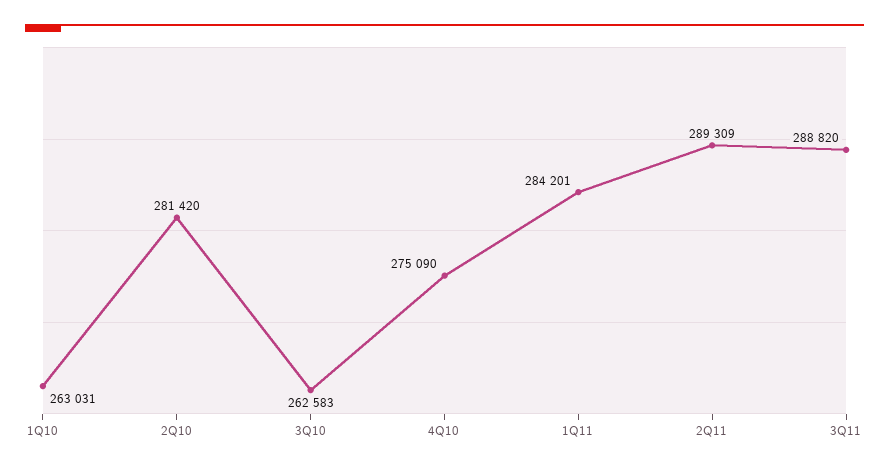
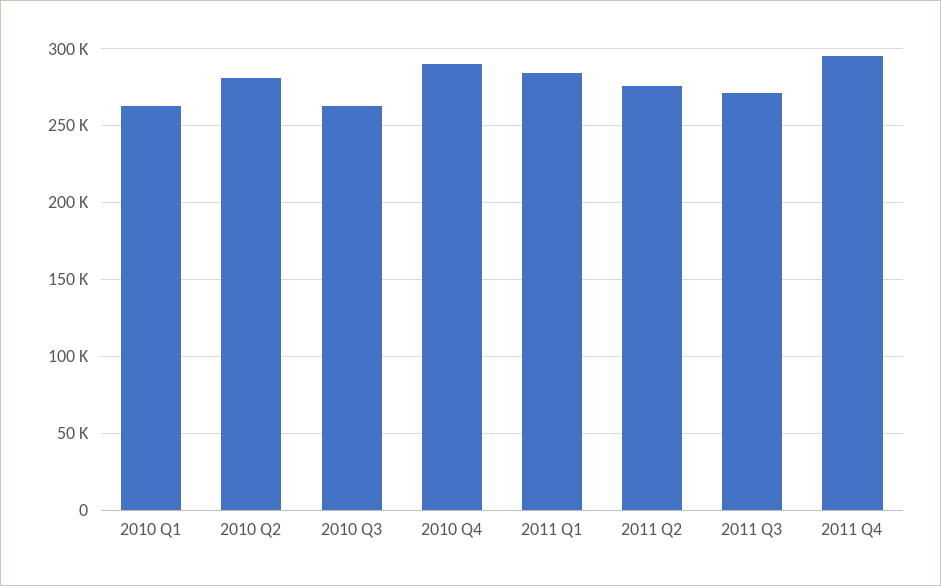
4Q10: 275090 -> 290000
2Q11: 289309 -> 275000
3Q11: 288820 -> 270000
2011 Q4: none -> 295000

